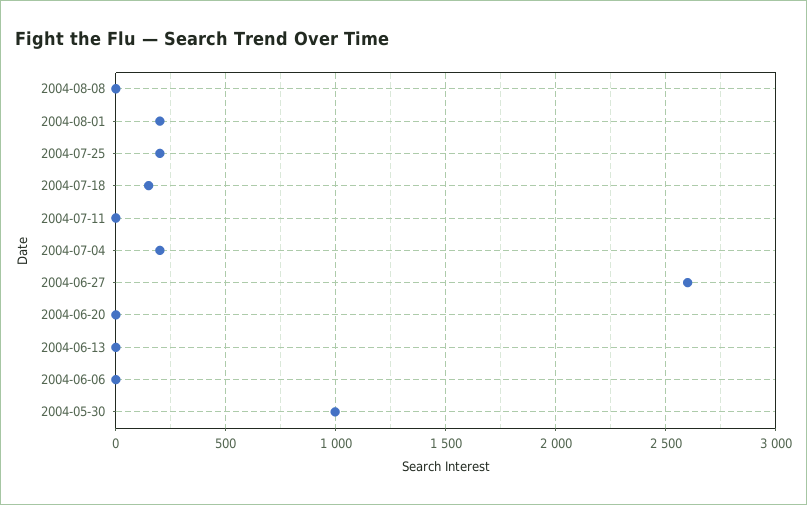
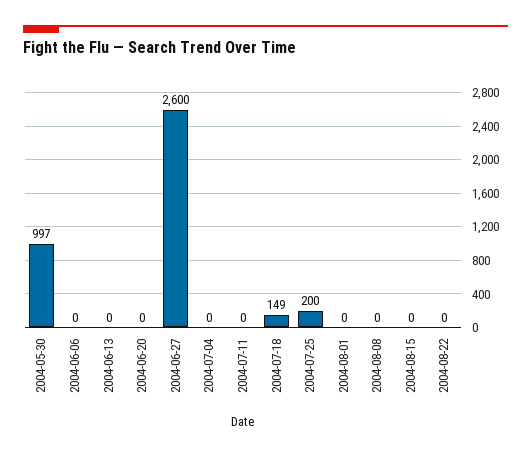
2004-08-01: 200 -> 0
2004-07-04: 200 -> 0
2004-08-15: none -> 0
2004-08-22: none -> 0

